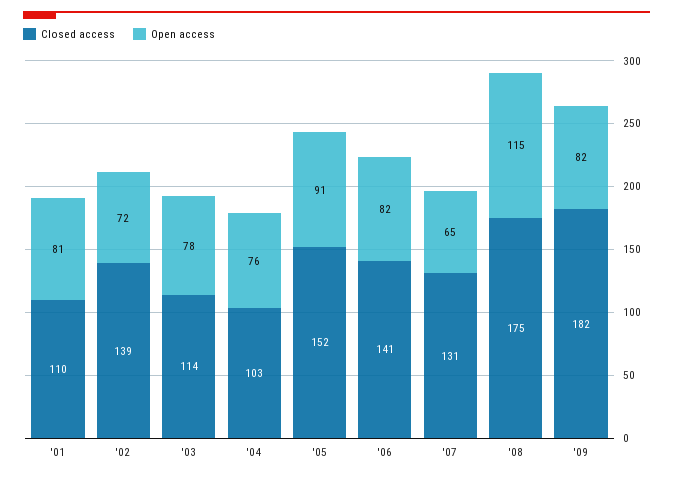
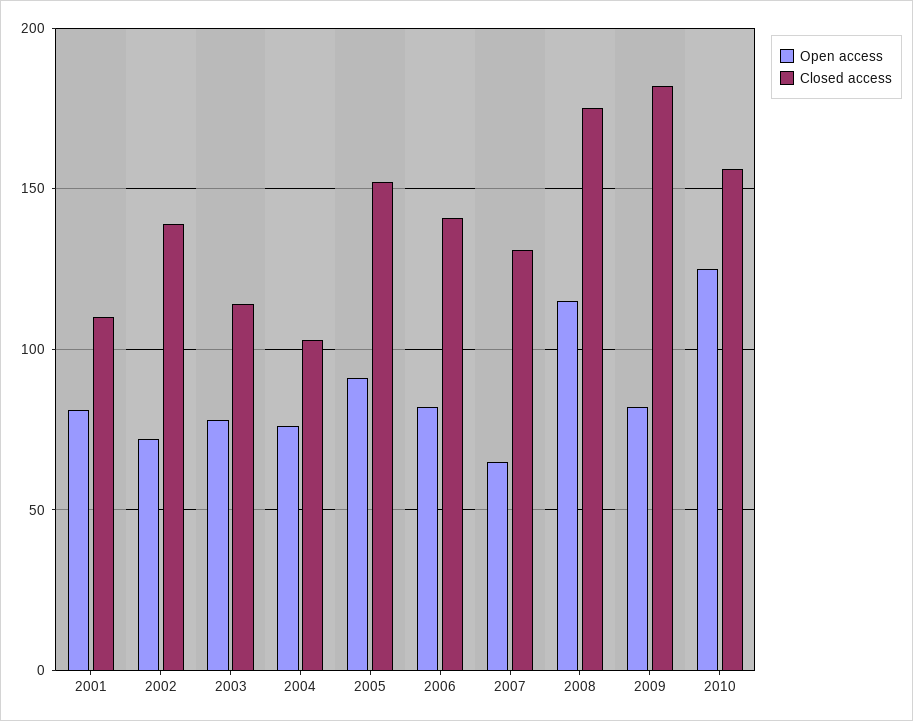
Open access, 2010: none -> 125
Closed access, 2010: none -> 155

